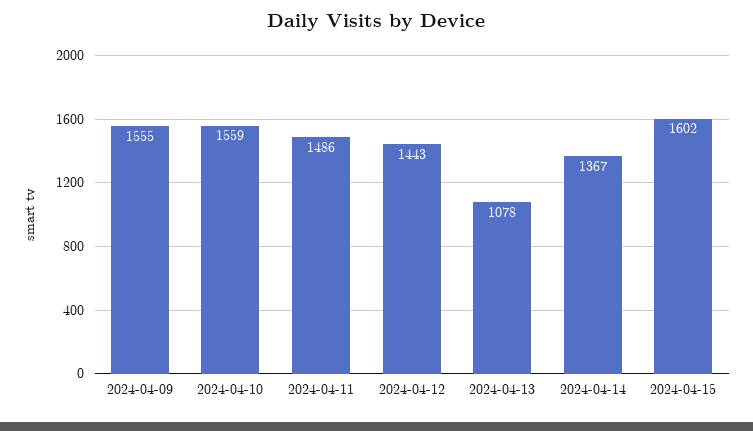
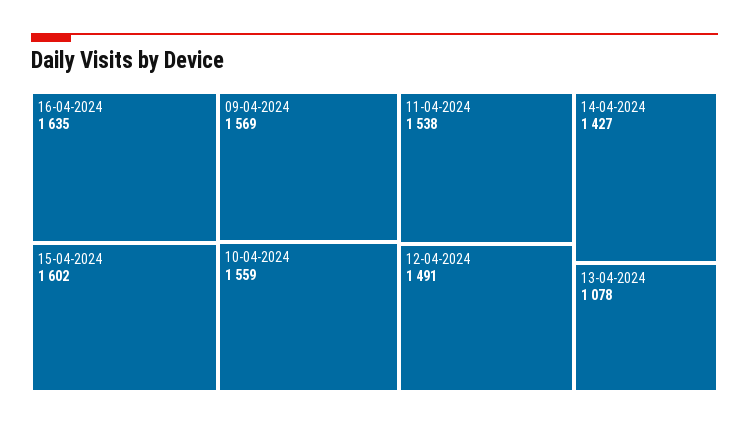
2024-04-09: 1555 -> 1569
2024-04-11: 1486 -> 1538
2024-04-12: 1443 -> 1491
2024-04-14: 1367 -> 1427
16-04-2024: none -> 1635

